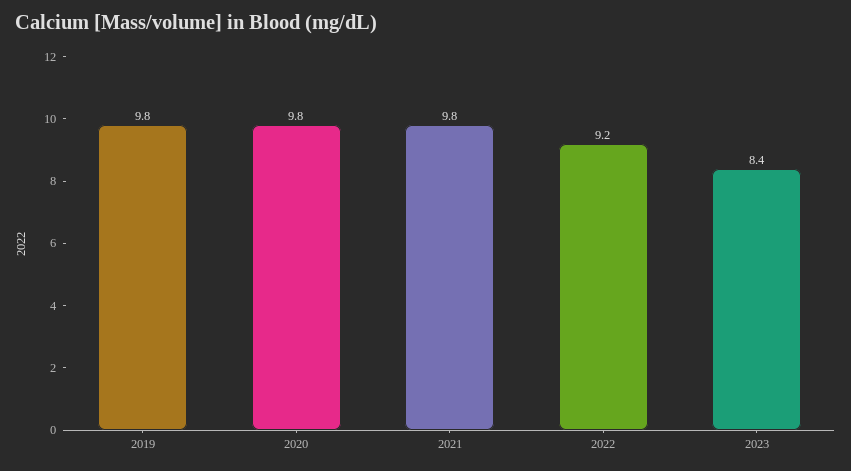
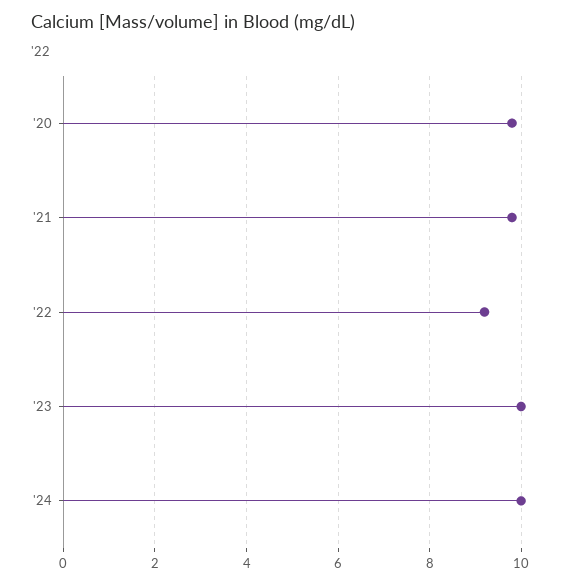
2019: 9.8 -> none
2023: 8.4 -> 10
'24: none -> 10

